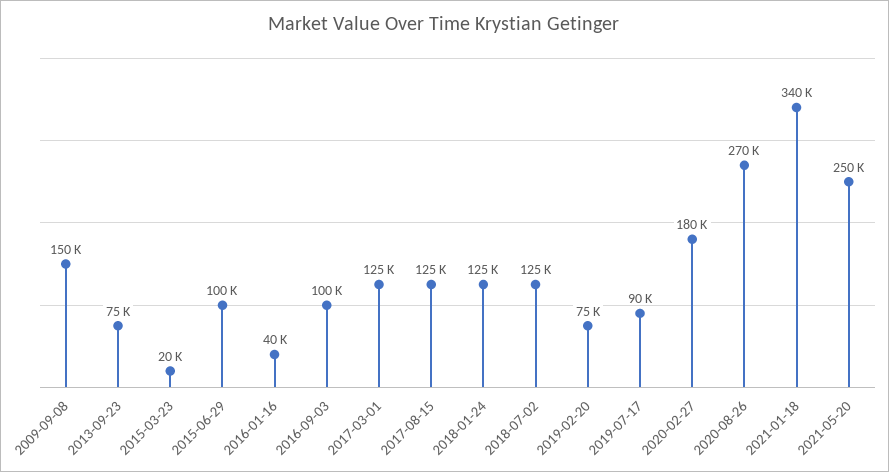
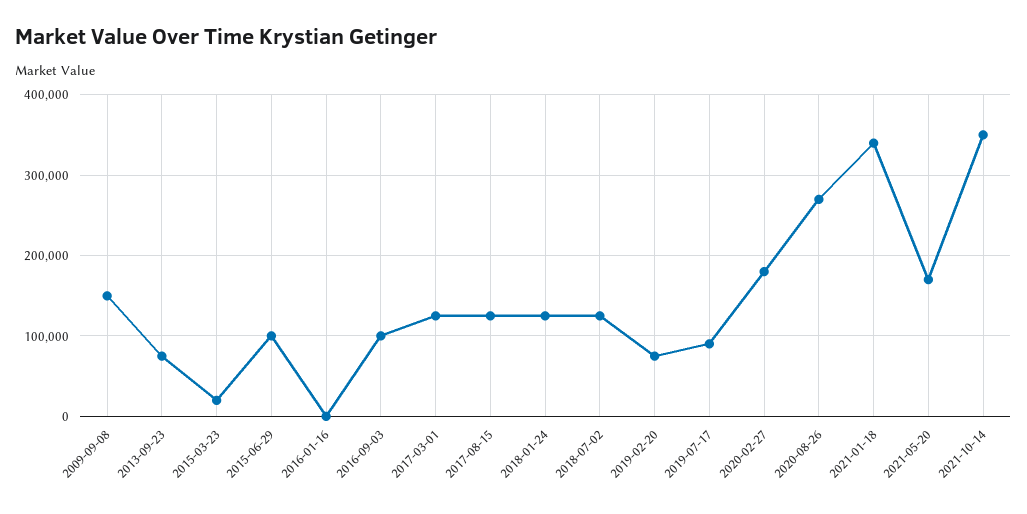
2016-01-16: 40000 -> 0
2021-05-20: 250000 -> 170000
2021-10-14: none -> 350000

